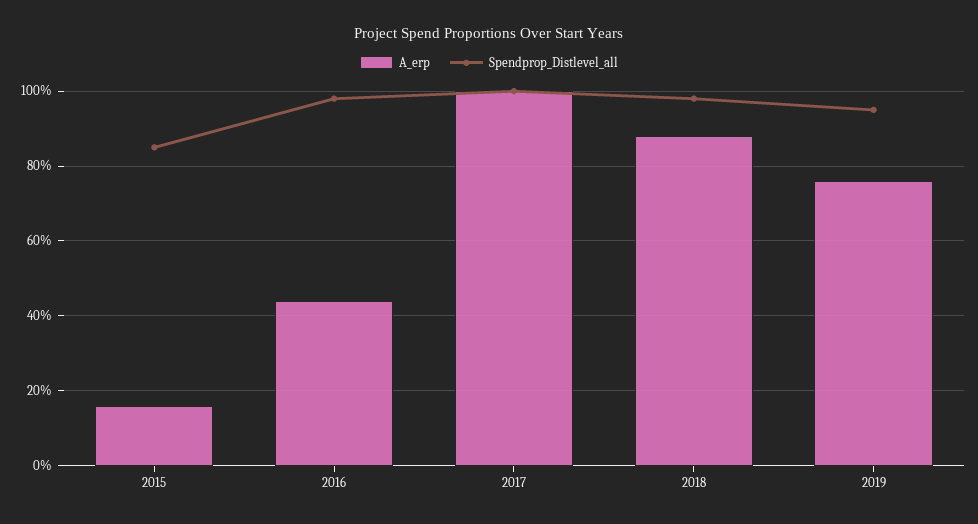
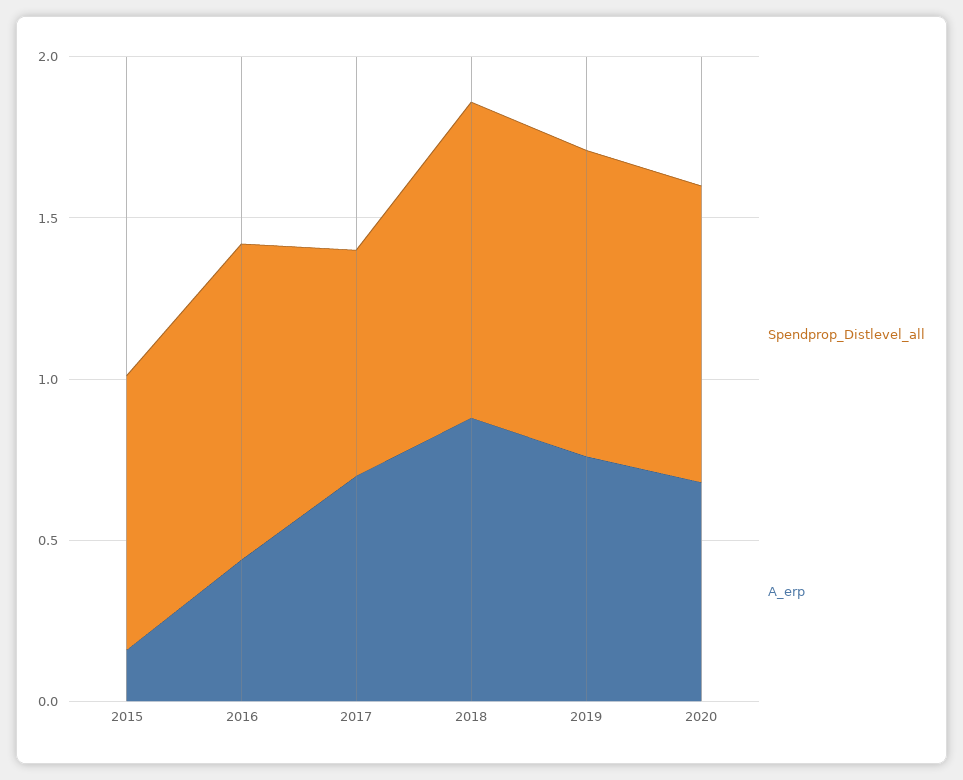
A_erp, 2017: 1 -> 0.7
Spendprop_Distlevel_all, 2017: 1 -> 0.7
Spendprop_Distlevel_all, 2020: none -> 0.9
A_erp, 2020: none -> 0.7

